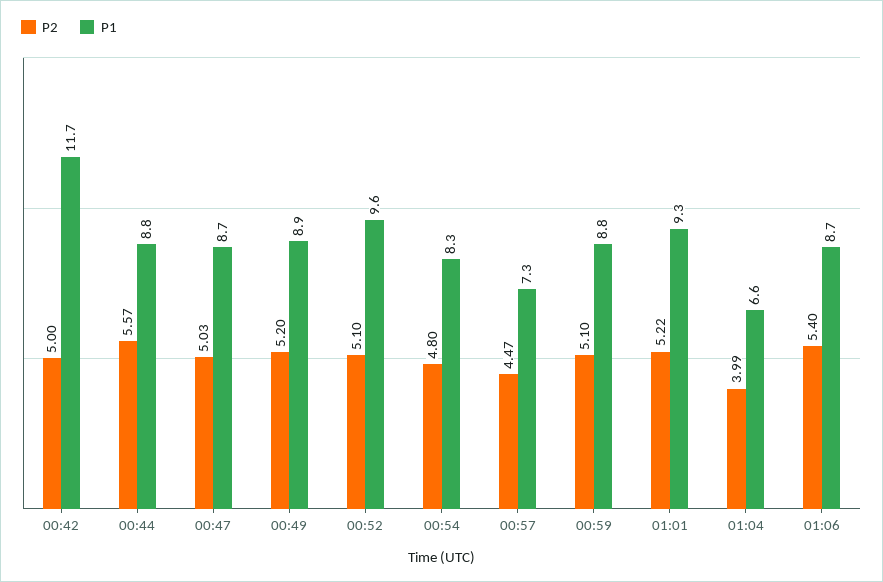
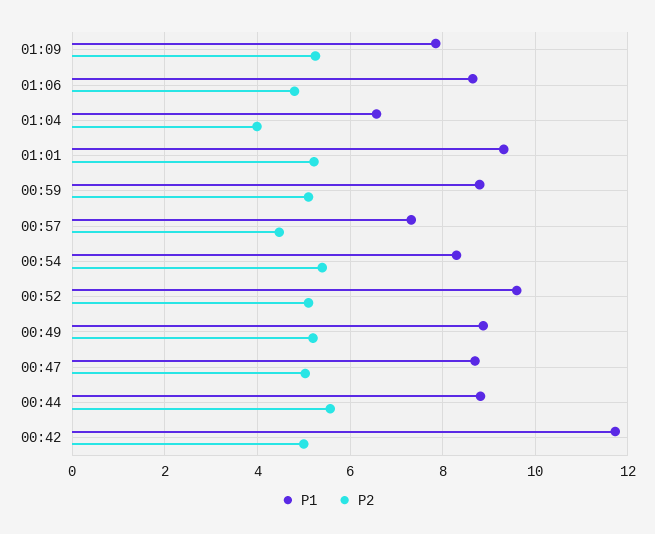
P2, 00:54: 4.8 -> 5.4
P2, 01:06: 5.4 -> 4.8
P1, 01:09: none -> 7.8
P2, 01:09: none -> 5.2

